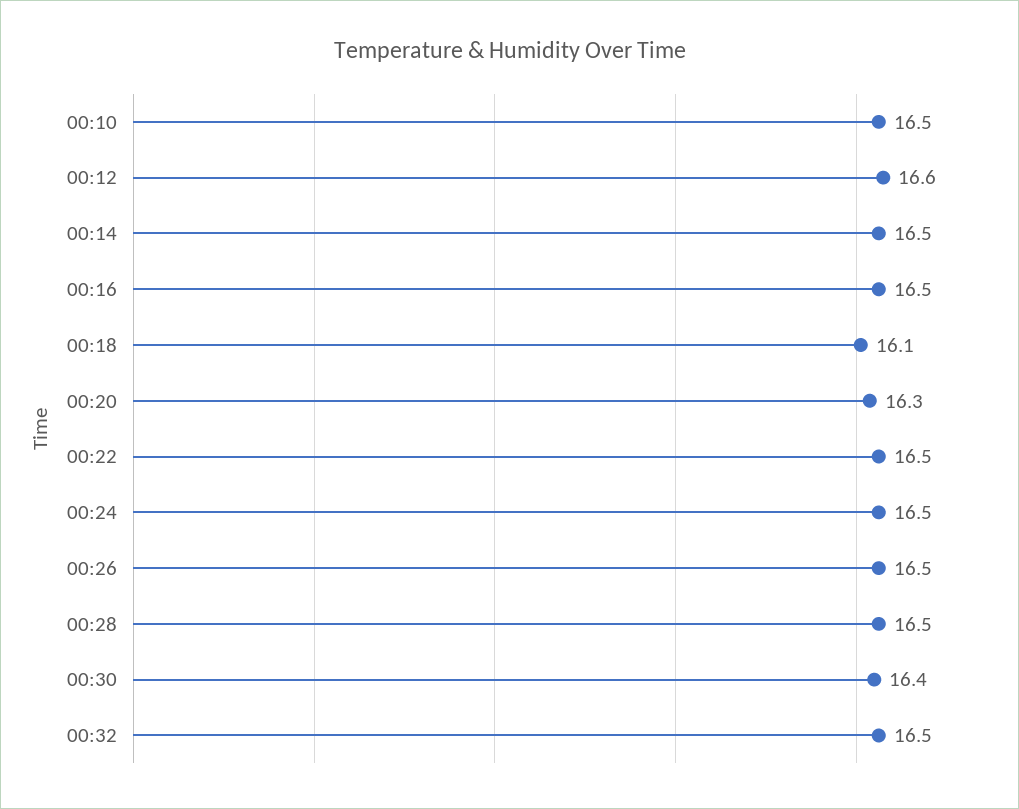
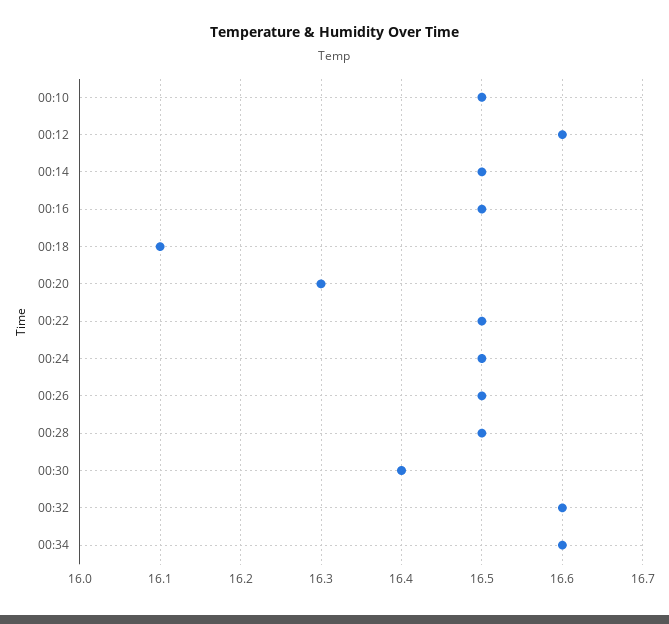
00:32: 16.5 -> 16.6
00:34: none -> 16.6

